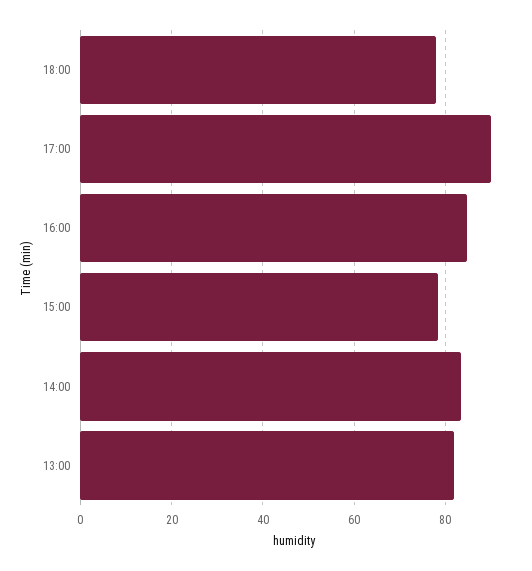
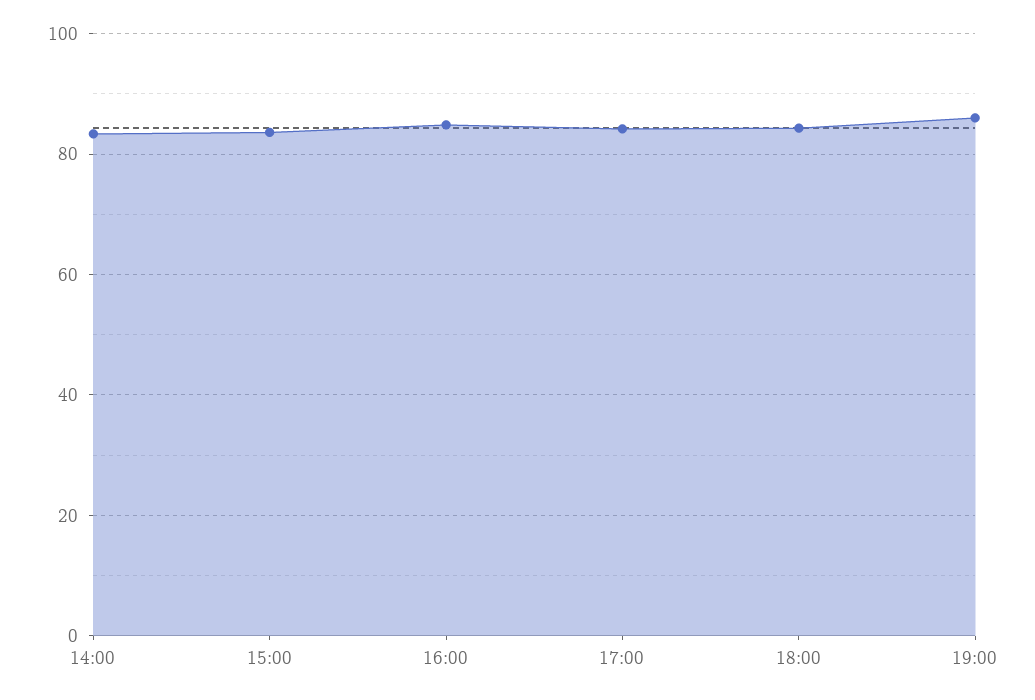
18:00: 78 -> 84
17:00: 90 -> 84
15:00: 78 -> 84
13:00: 82 -> none
19:00: none -> 86

